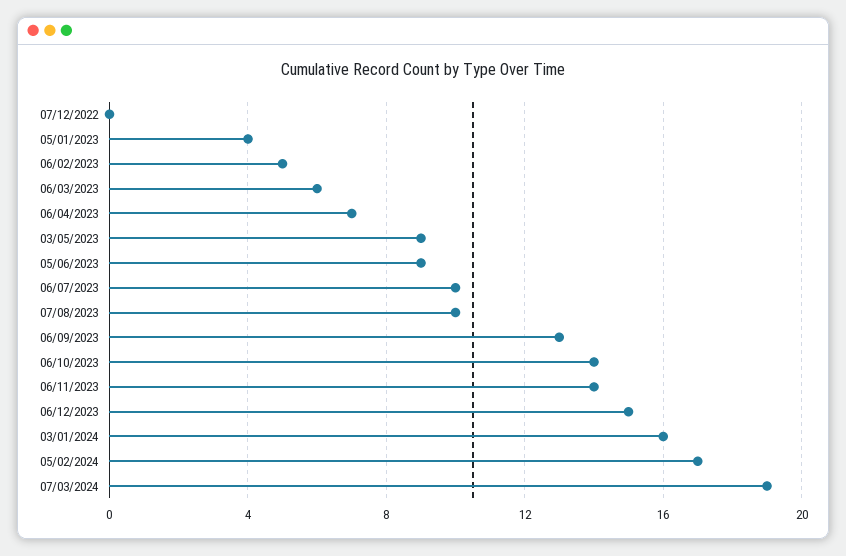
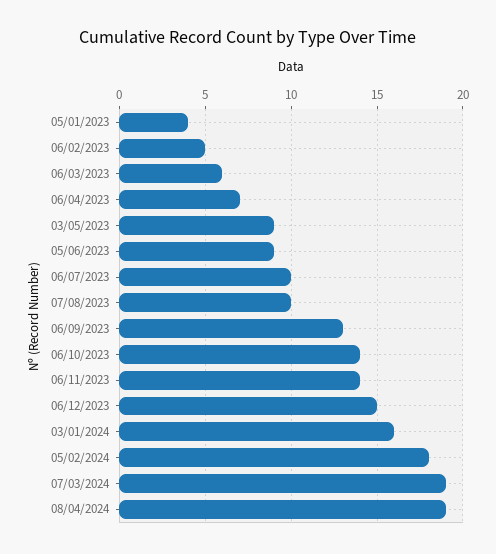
07/12/2022: 0 -> none
05/02/2024: 17 -> 18
08/04/2024: none -> 19

